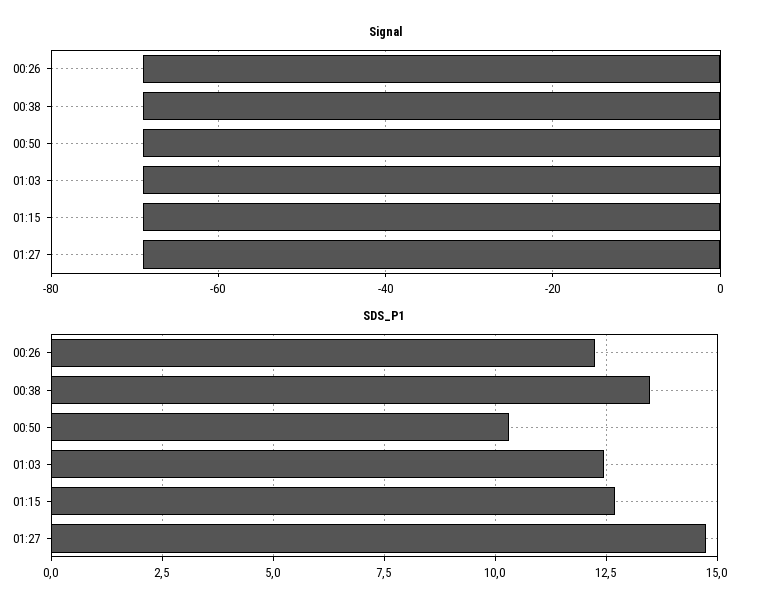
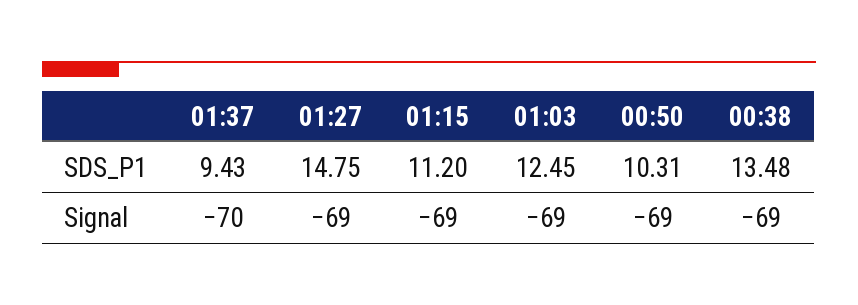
Signal, 00:26: -70 -> none
SDS_P1, 00:26: 12.25 -> none
SDS_P1, 01:15: 12.75 -> 11.2
SDS_P1, 01:37: none -> 9.43
Signal, 01:37: none -> -70

